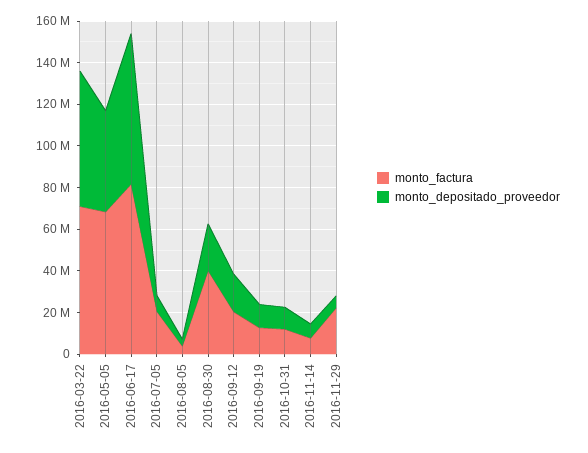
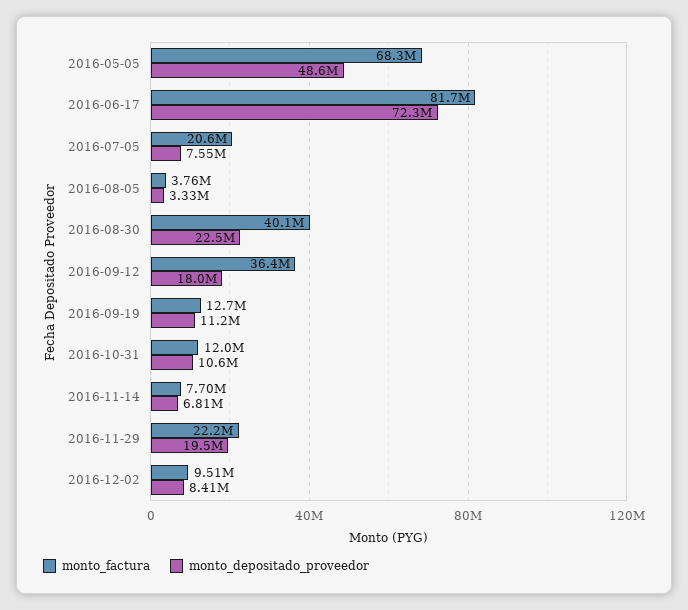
monto_factura, 2016-03-22: 70000000 -> none
monto_depositado_proveedor, 2016-03-22: 65000000 -> none
monto_factura, 2016-09-12: 20000000 -> 36400000
monto_depositado_proveedor, 2016-11-29: 5000000 -> 19500000
monto_factura, 2016-12-02: none -> 9510000
monto_depositado_proveedor, 2016-12-02: none -> 8410000

